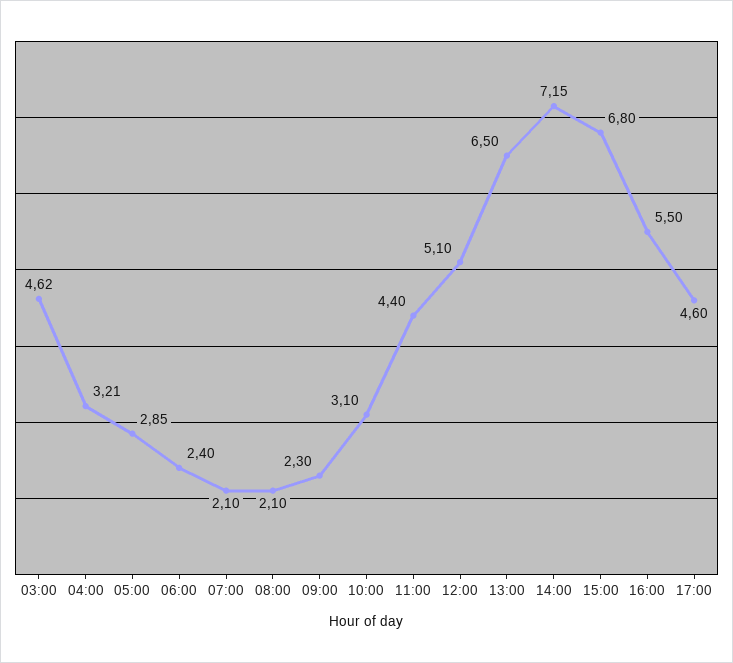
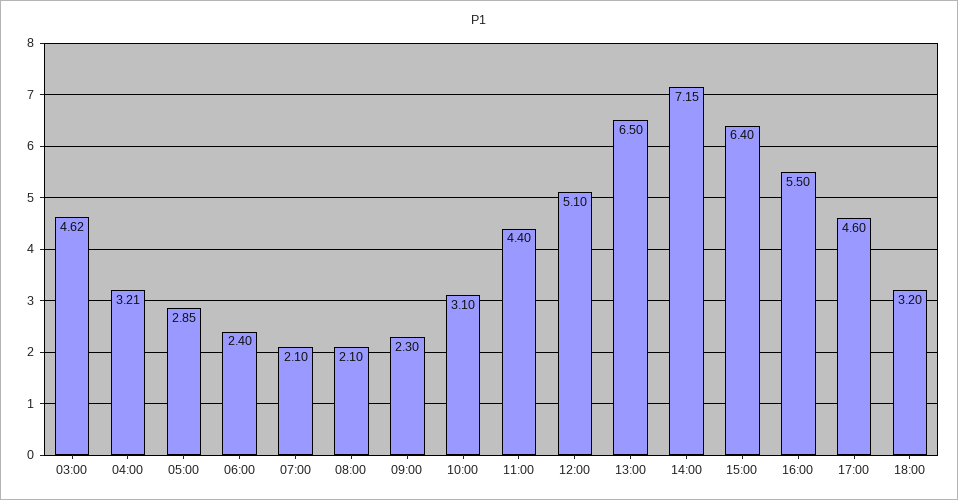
15:00: 6.8 -> 6.4
18:00: none -> 3.2

